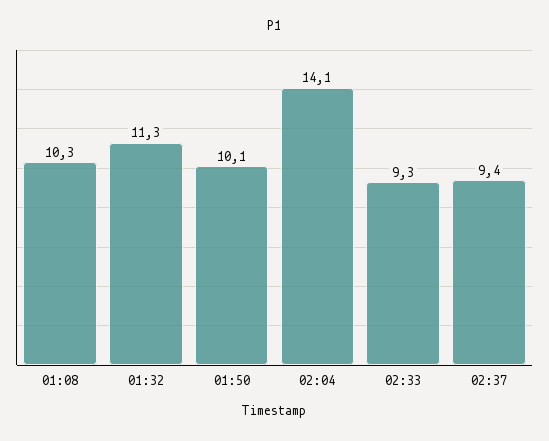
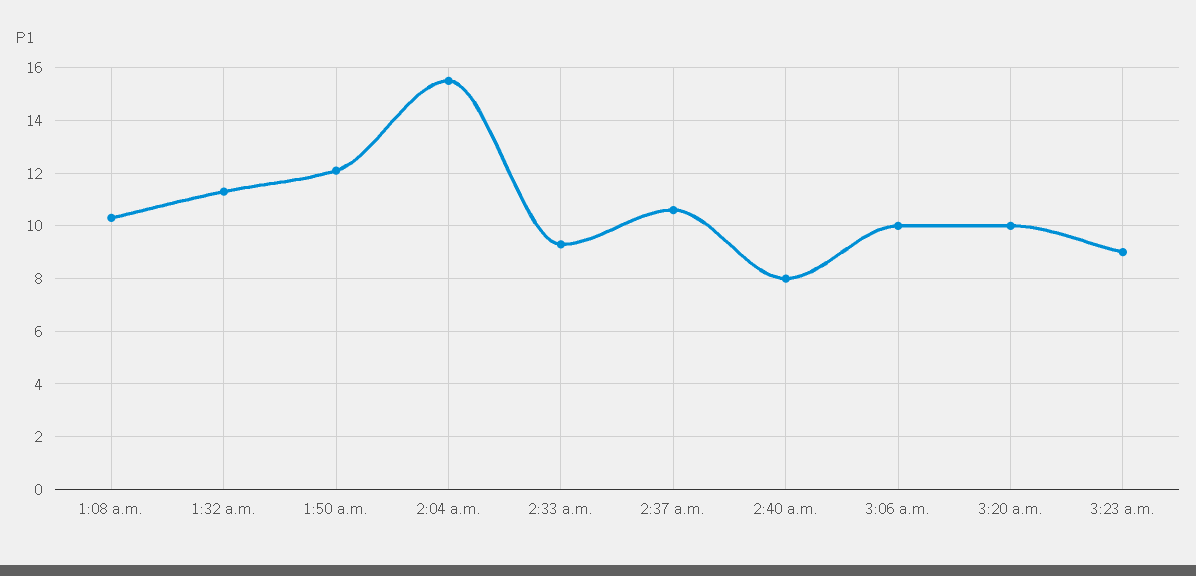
01:50: 10.1 -> 12
02:04: 14.1 -> 15.5
02:37: 9.4 -> 10.5
2:40 a.m.: none -> 8
3:06 a.m.: none -> 10
3:20 a.m.: none -> 10
3:23 a.m.: none -> 9

